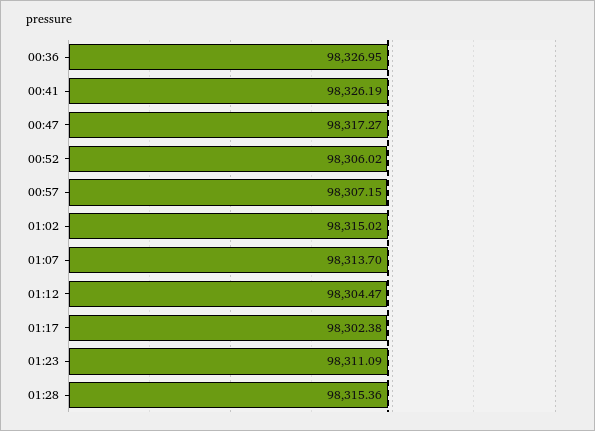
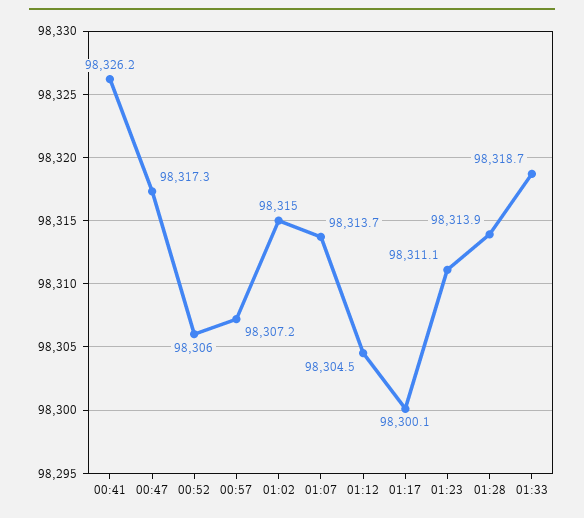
00:36: 98326.95 -> none
01:17: 98302.38 -> 98300.1
01:28: 98315.36 -> 98313.9
01:33: none -> 98318.7

